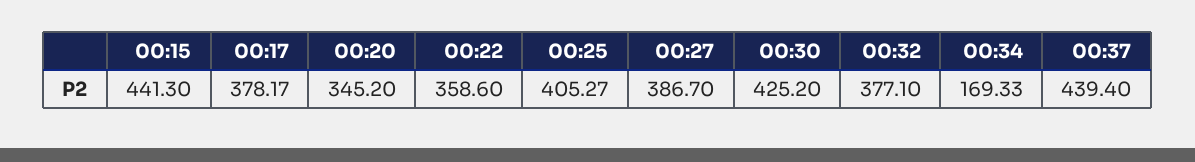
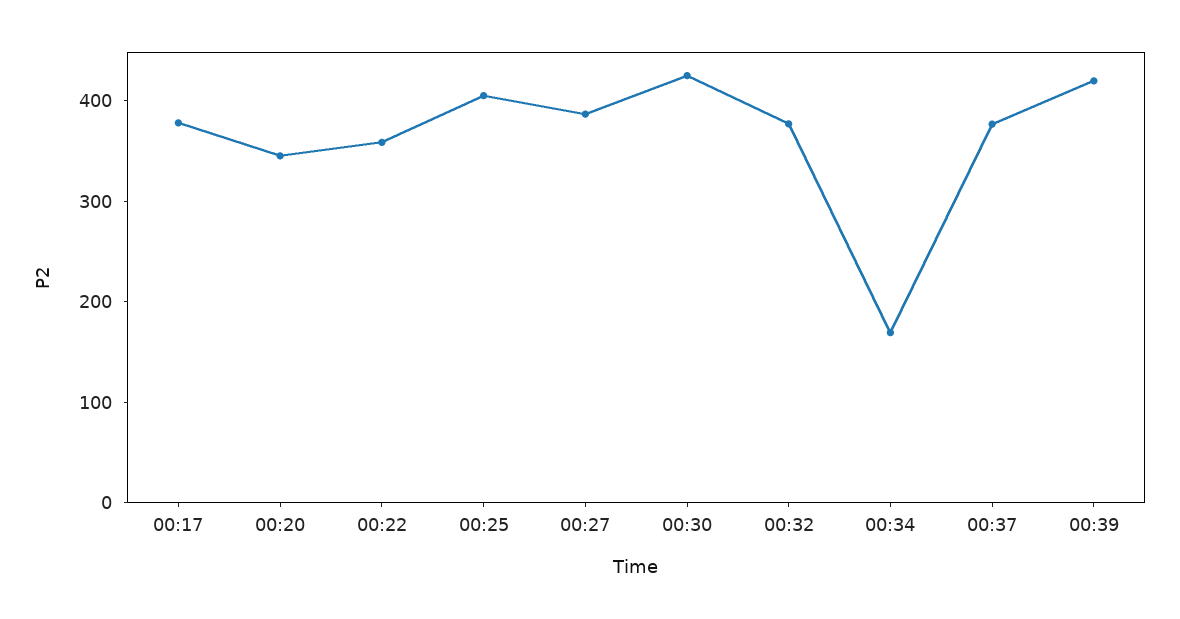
00:15: 441.3 -> none
00:37: 439.4 -> 380
00:39: none -> 420

